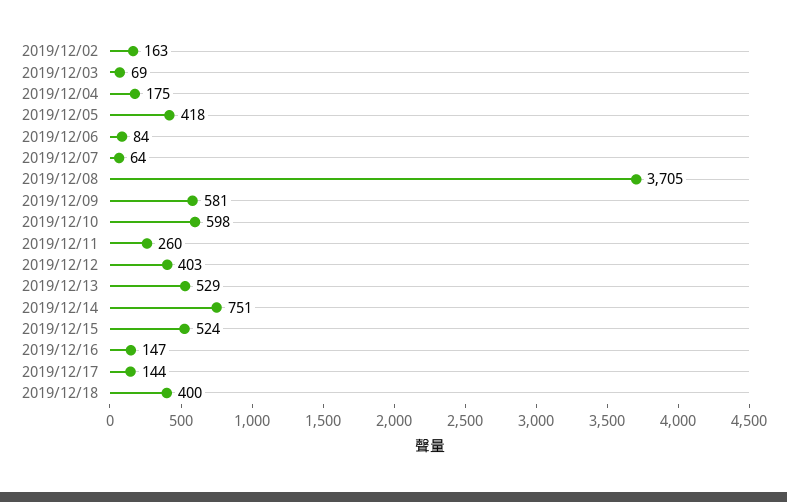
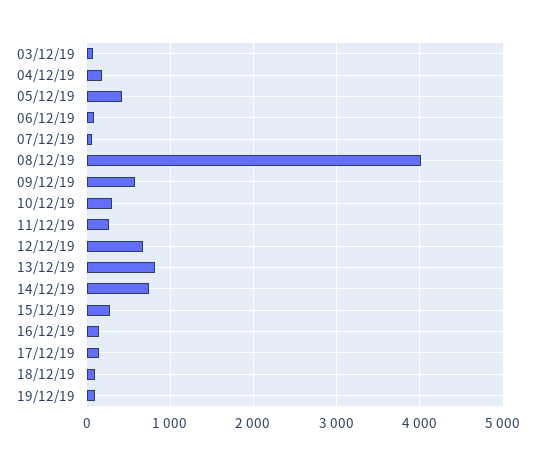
2019/12/02: 163 -> none
2019/12/08: 3705 -> 4000
2019/12/10: 598 -> 300
2019/12/12: 403 -> 700
2019/12/13: 529 -> 800
2019/12/15: 524 -> 300
2019/12/18: 400 -> 100
19/12/19: none -> 100

